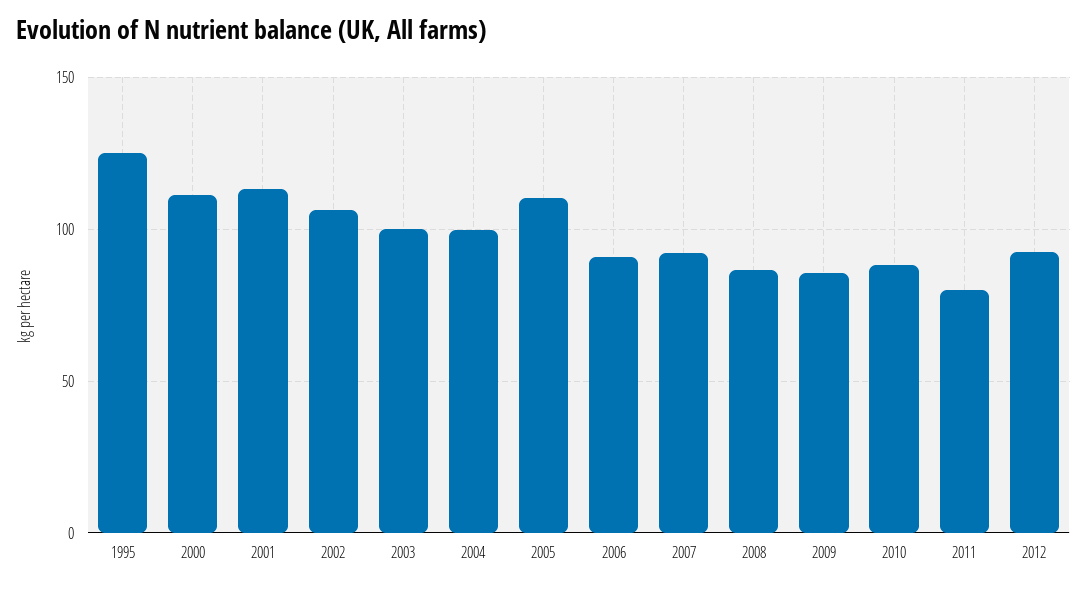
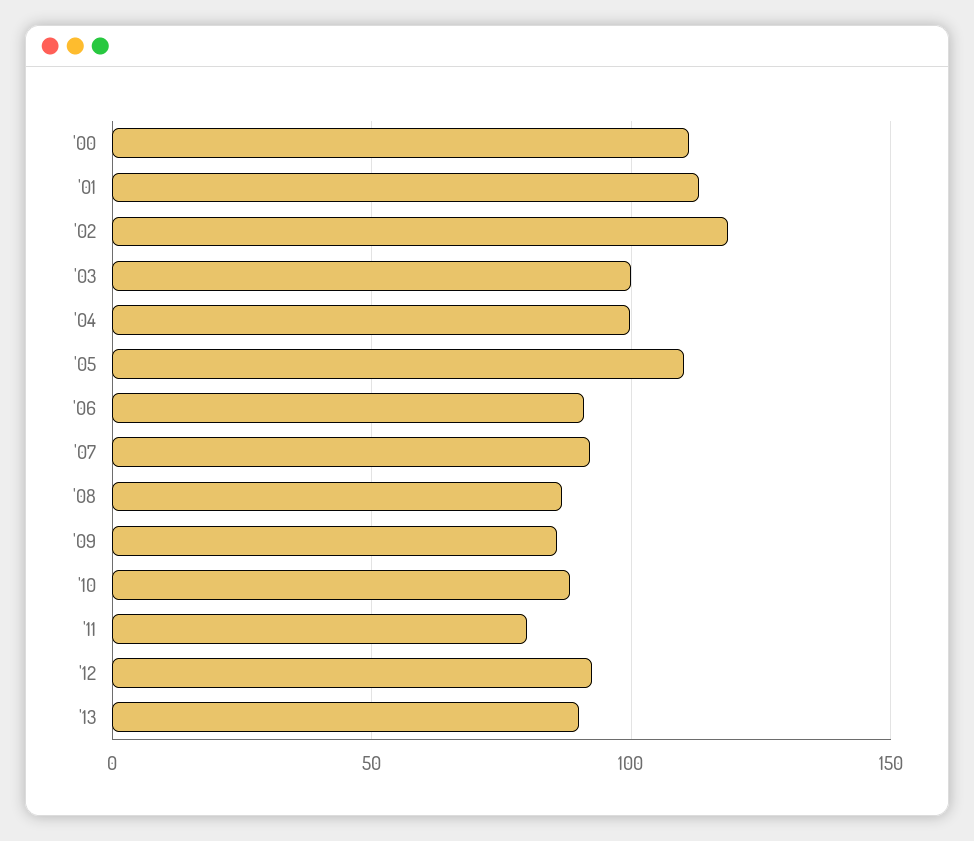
1995: 125 -> none
2002: 105 -> 120
'13: none -> 90

